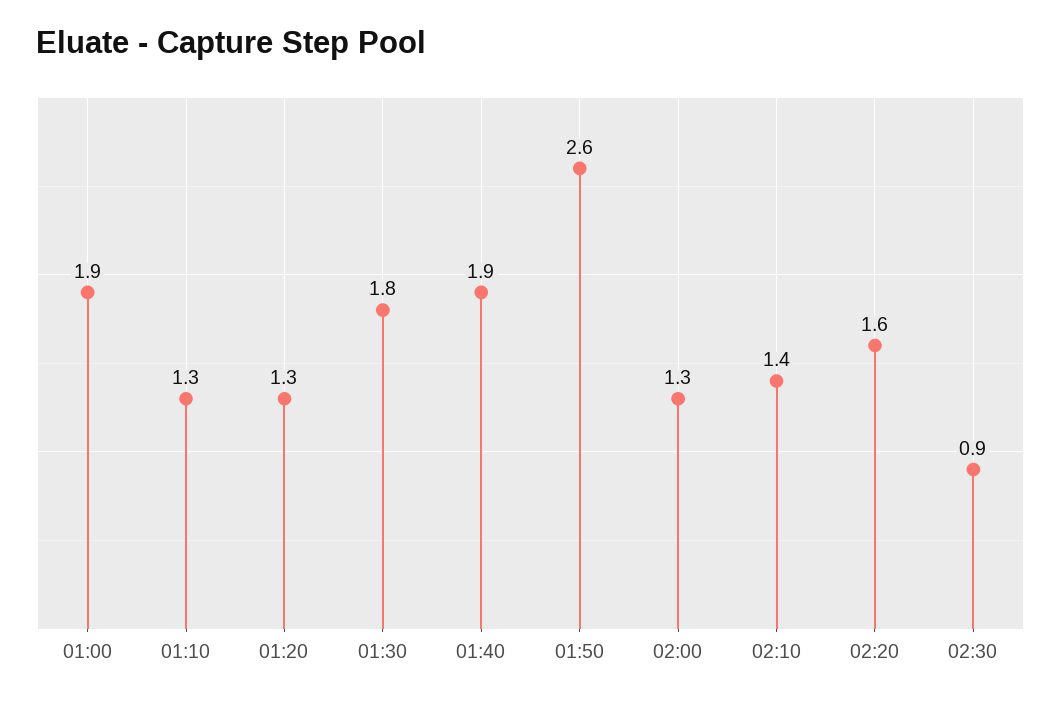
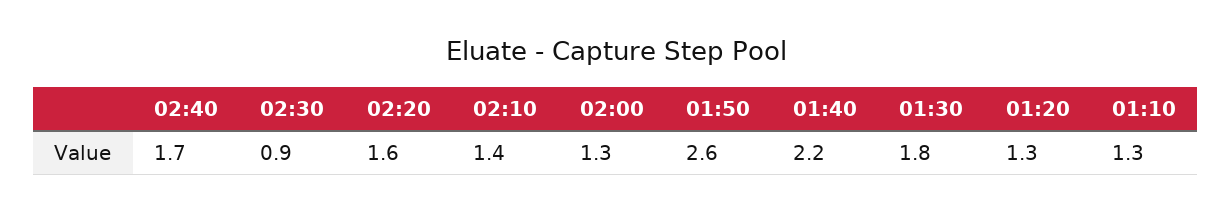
01:00: 1.9 -> none
01:40: 1.9 -> 2.2
02:40: none -> 1.7

